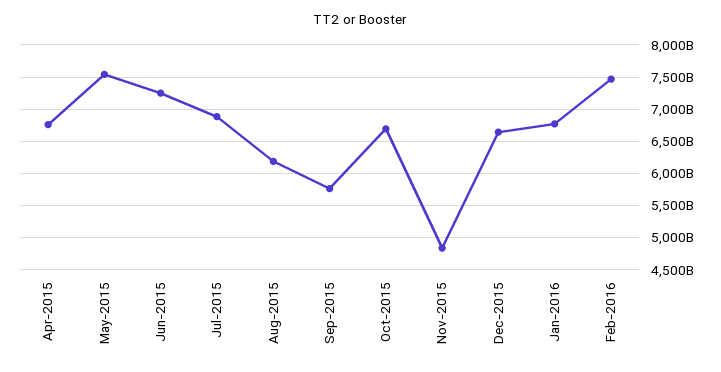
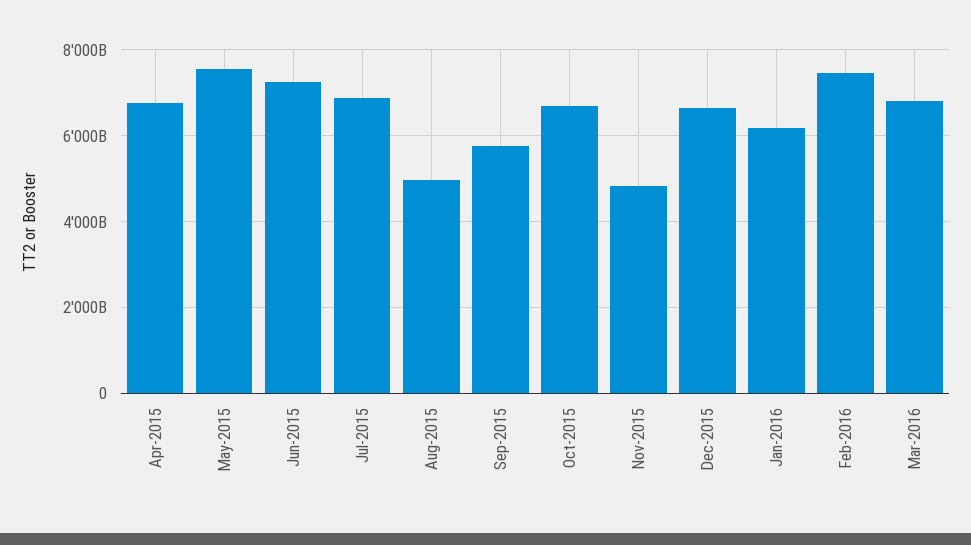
Aug-2015: 6200000000000 -> 5000000000000
Jan-2016: 6800000000000 -> 6200000000000
Mar-2016: none -> 6800000000000

